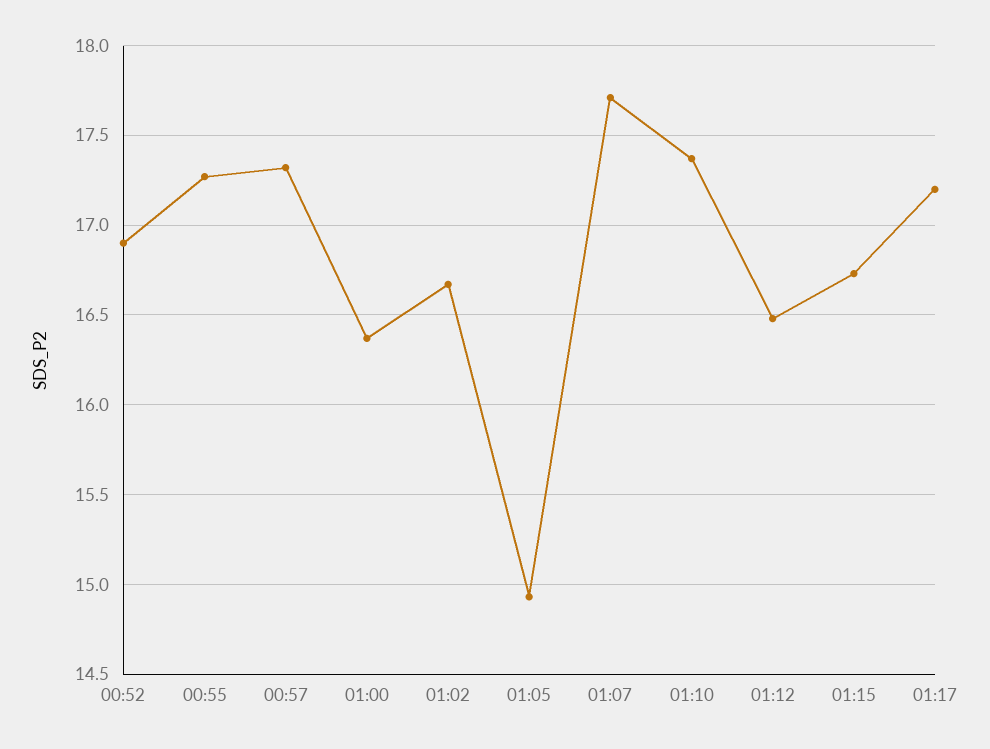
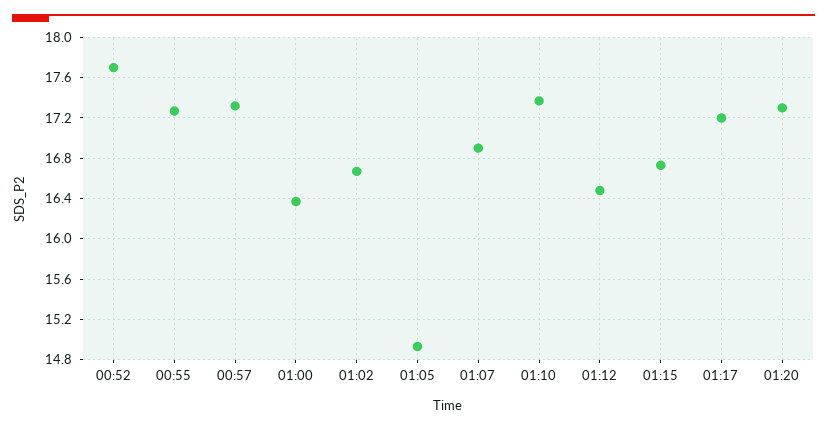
00:52: 16.9 -> 17.7
01:07: 17.7 -> 16.9
01:20: none -> 17.3

